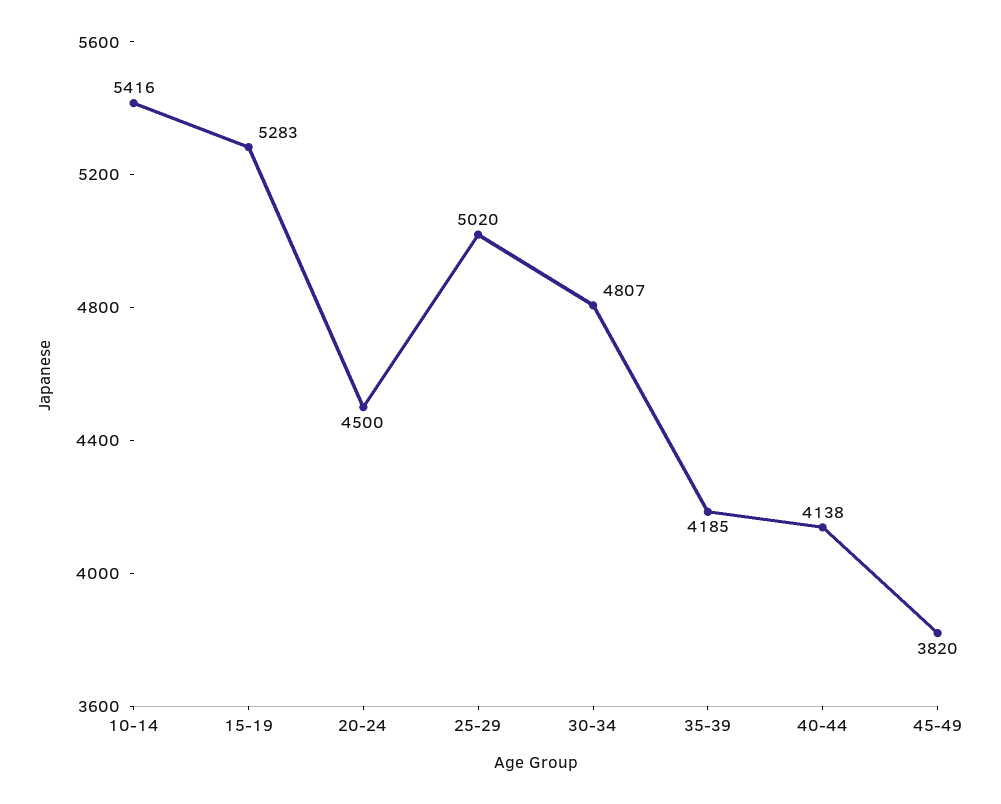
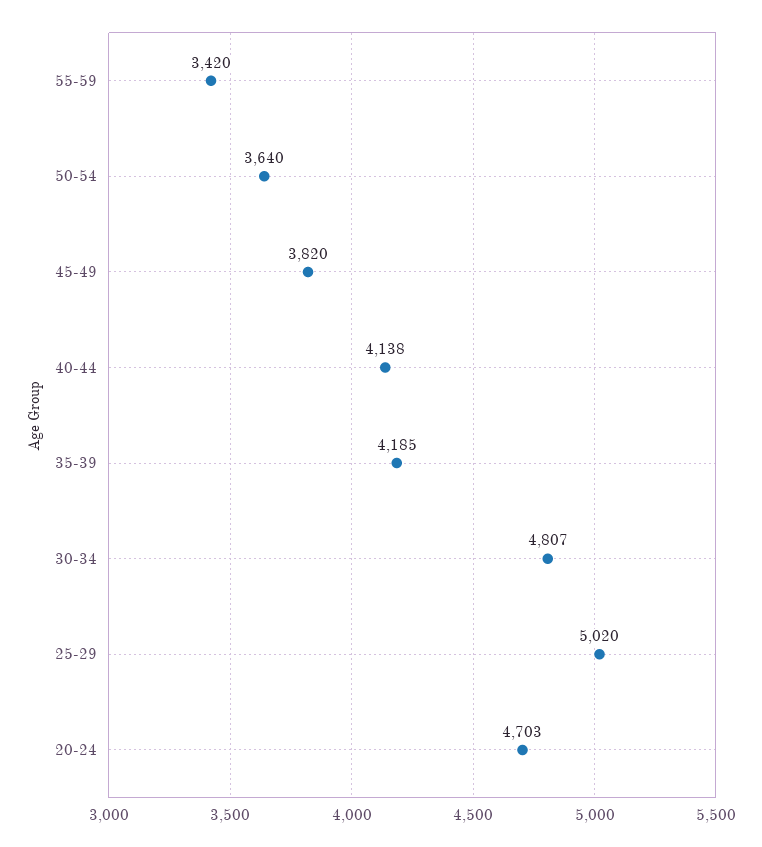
10-14: 5416 -> none
15-19: 5283 -> none
20-24: 4500 -> 4703
55-59: none -> 3420
50-54: none -> 3640

